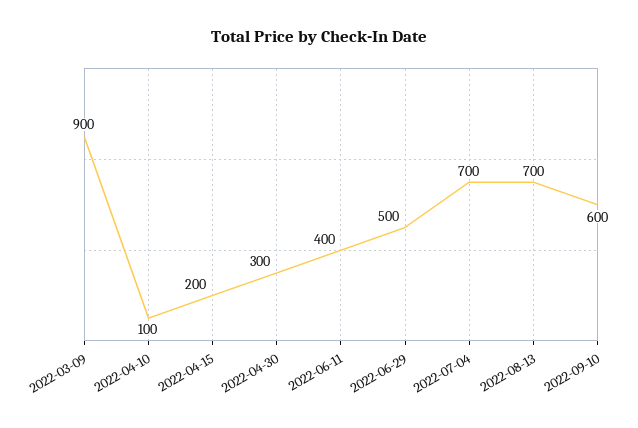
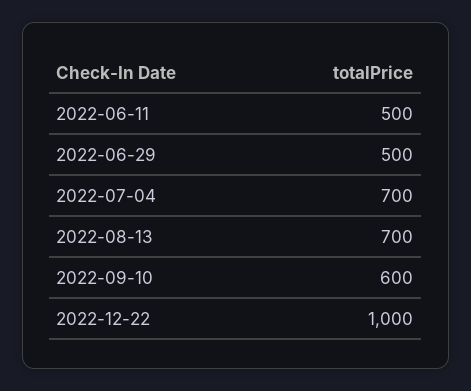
2022-03-09: 900 -> none
2022-04-10: 100 -> none
2022-04-15: 200 -> none
2022-04-30: 300 -> none
2022-06-11: 400 -> 500
2022-12-22: none -> 1000

